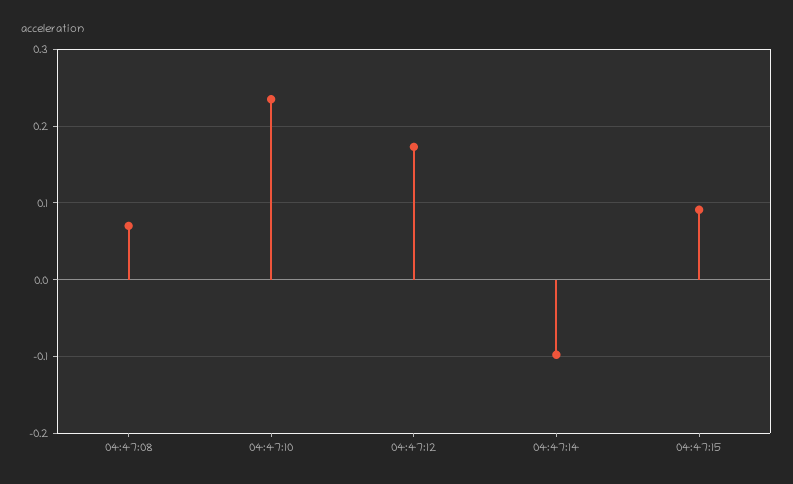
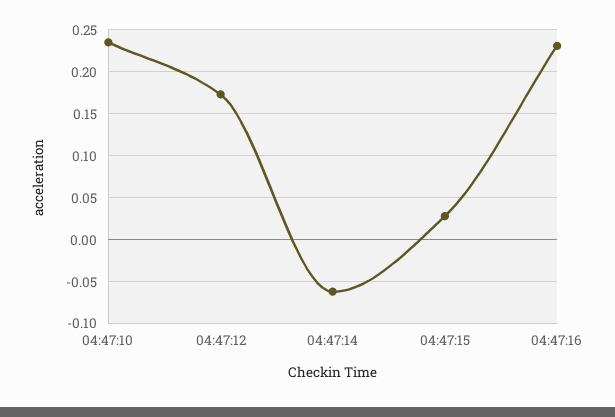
04:47:08: 0.07 -> none
04:47:14: -0.1 -> -0.06
04:47:15: 0.09 -> 0.03
04:47:16: none -> 0.23

